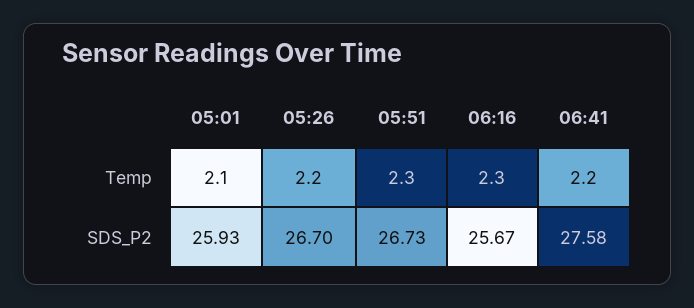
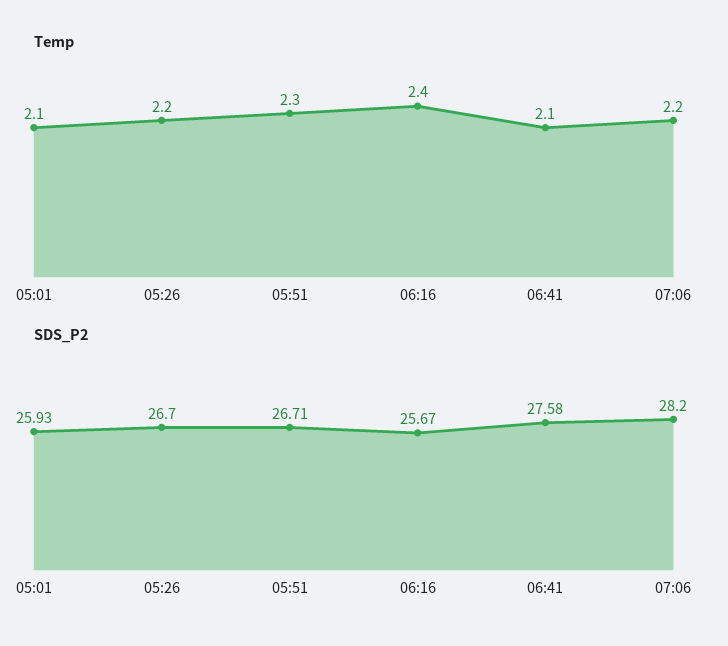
Temp, 06:16: 2.3 -> 2.4
Temp, 06:41: 2.2 -> 2.1
SDS_P2, 05:51: 26.73 -> 26.71
Temp, 07:06: none -> 2.2
SDS_P2, 07:06: none -> 28.2

